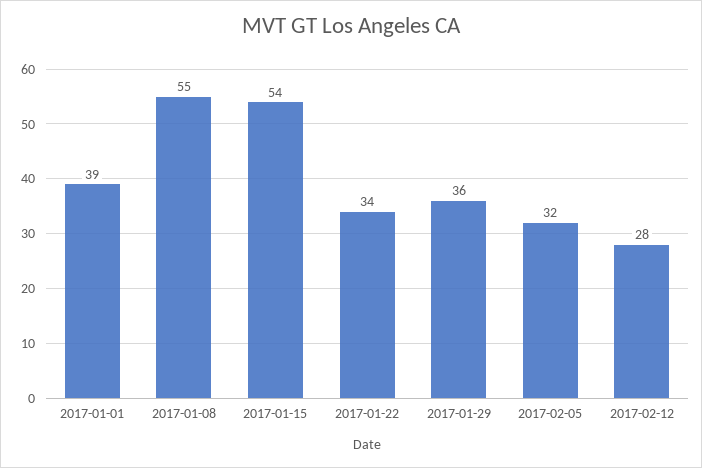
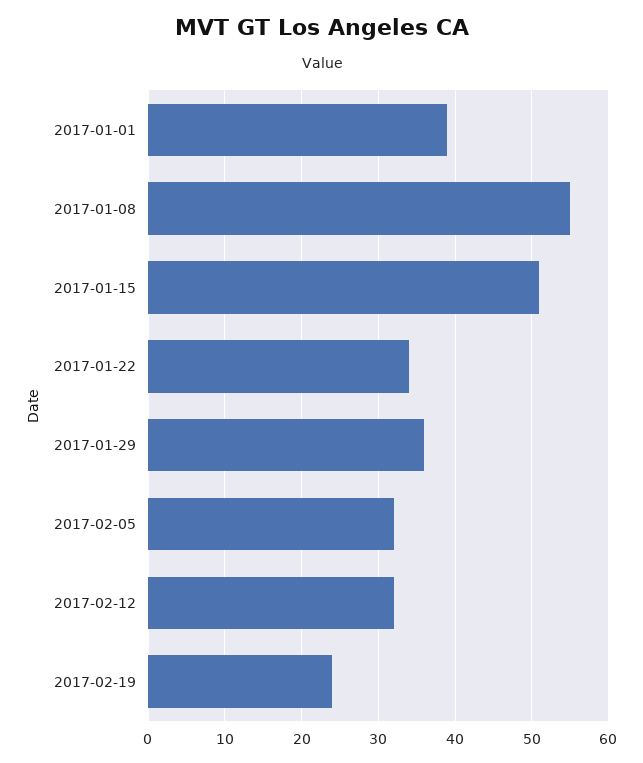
2017-01-15: 54 -> 51
2017-02-12: 28 -> 32
2017-02-19: none -> 24

